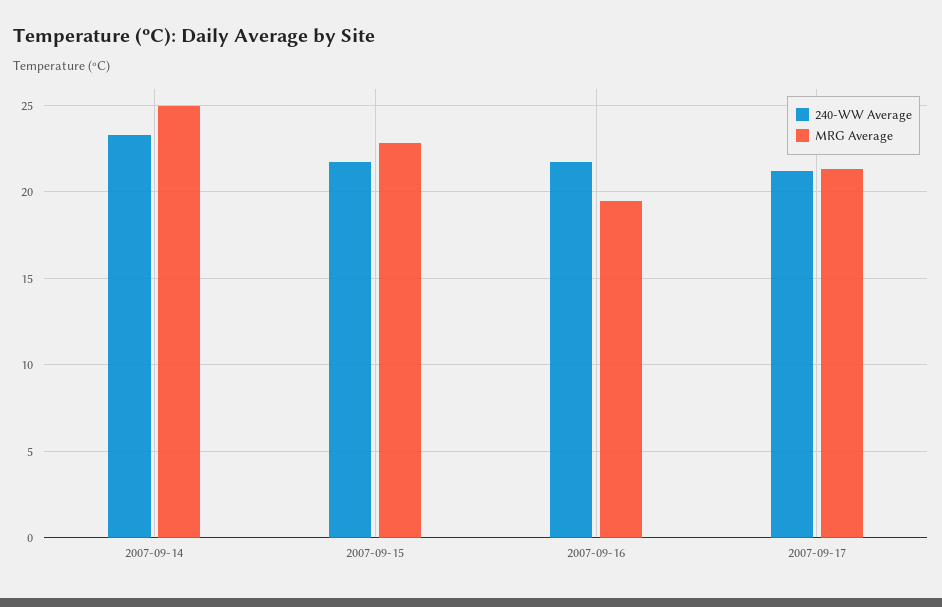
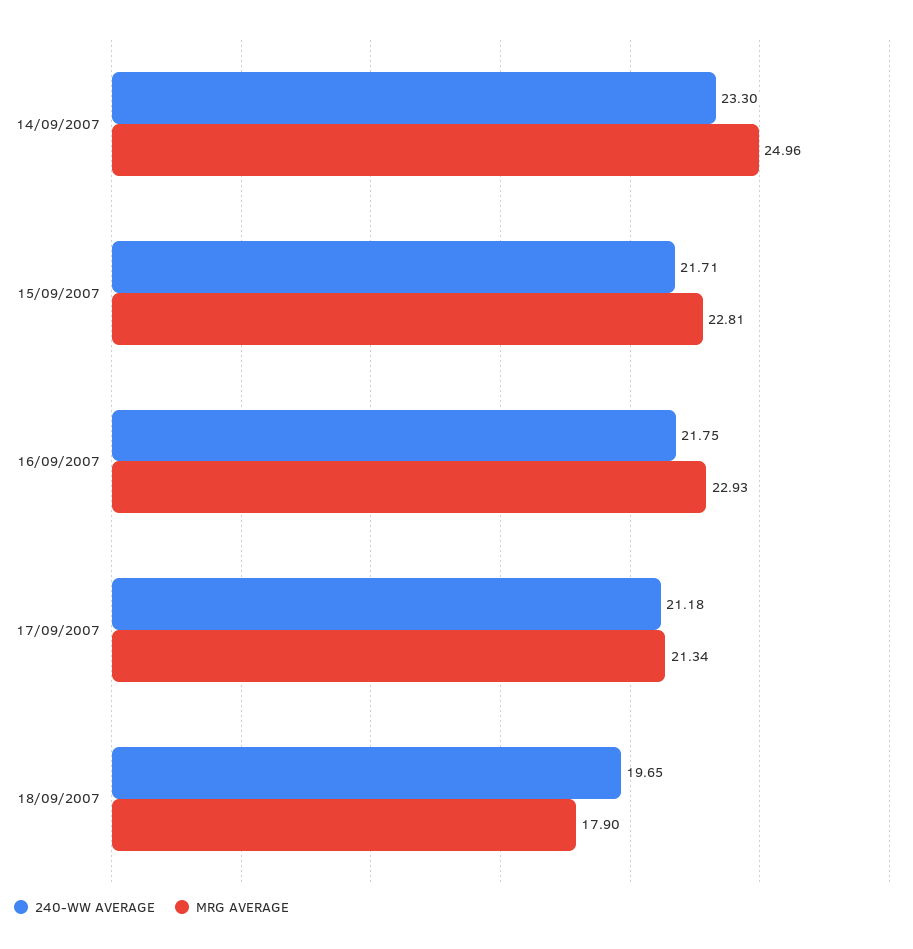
MRG Average, 2007-09-16: 19.5 -> 22.93
240-WW Average, 18/09/2007: none -> 19.65
MRG Average, 18/09/2007: none -> 17.9

